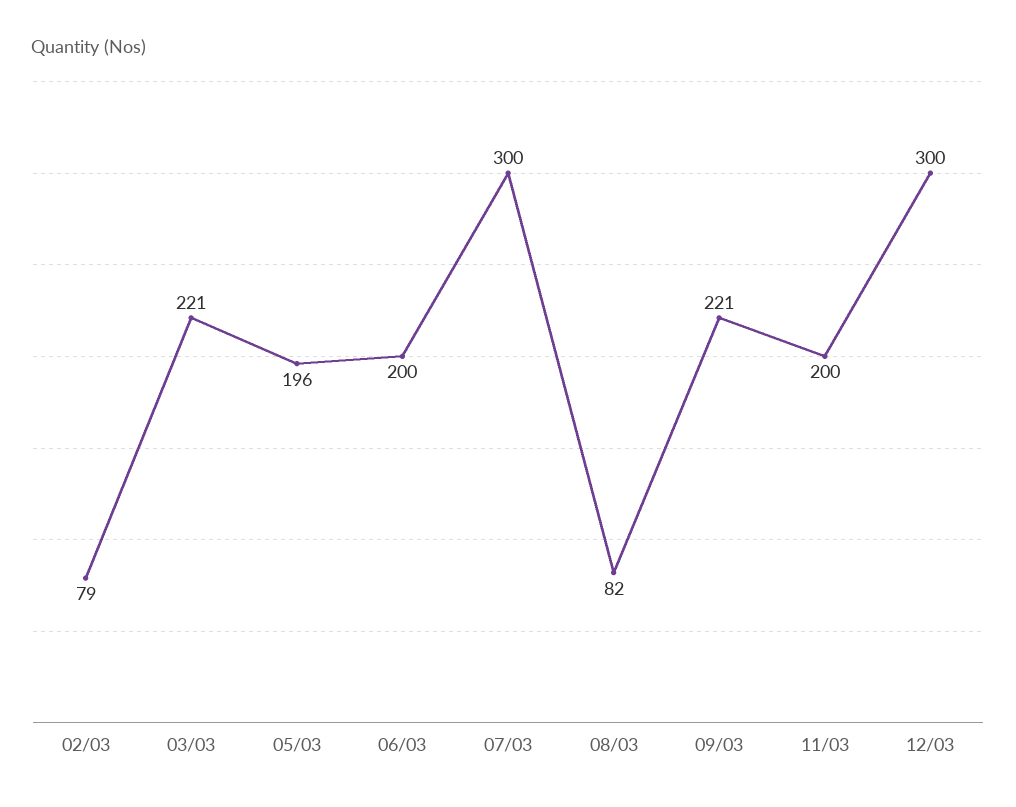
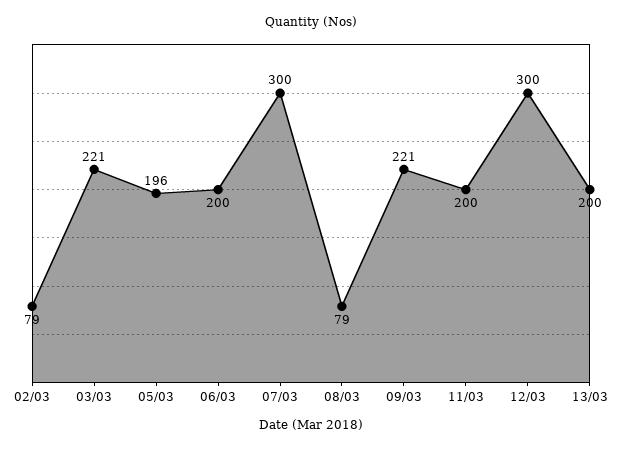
08/03: 82 -> 79
13/03: none -> 200

